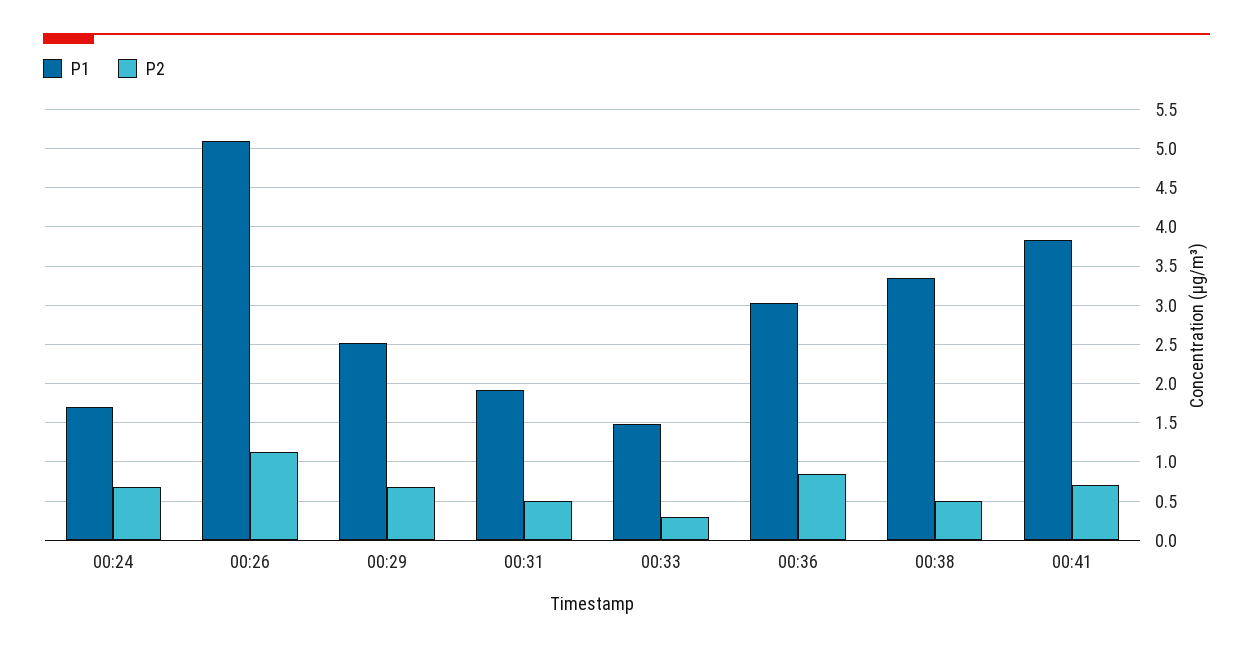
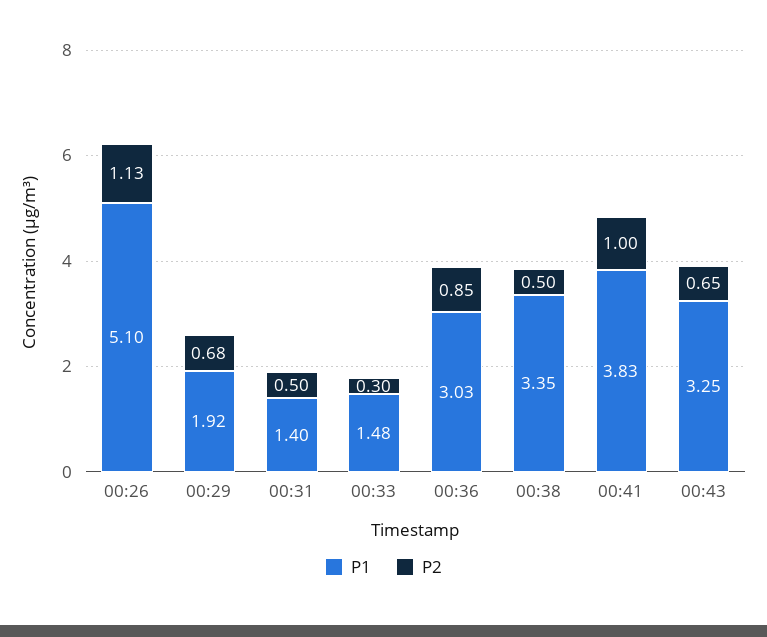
P1, 00:24: 1.7 -> none
P2, 00:24: 0.7 -> none
P1, 00:29: 2.5 -> 1.92
P1, 00:31: 1.9 -> 1.4
P2, 00:41: 0.7 -> 1
P1, 00:43: none -> 3.25
P2, 00:43: none -> 0.65

